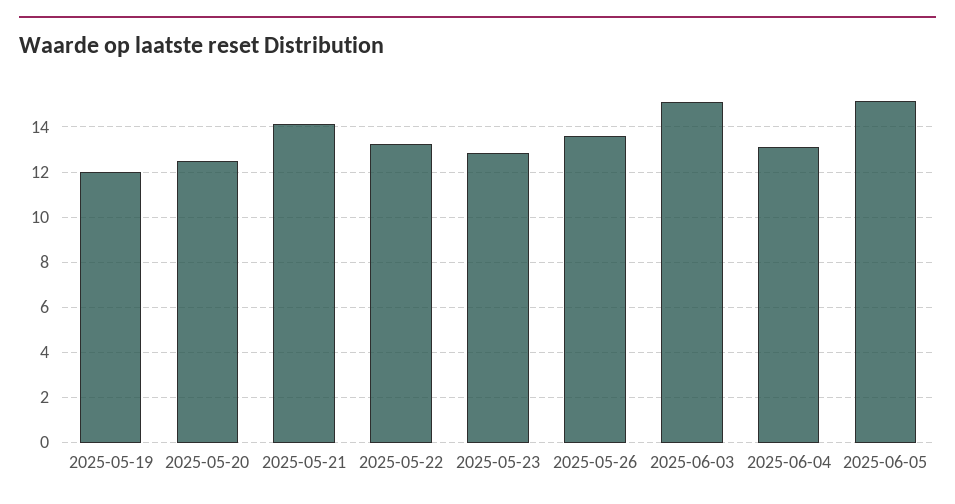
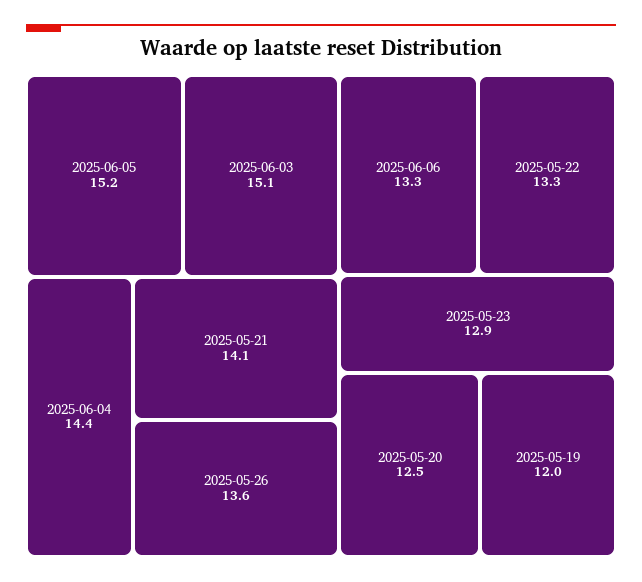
2025-06-04: 13 -> 14.4
2025-06-06: none -> 13.3

